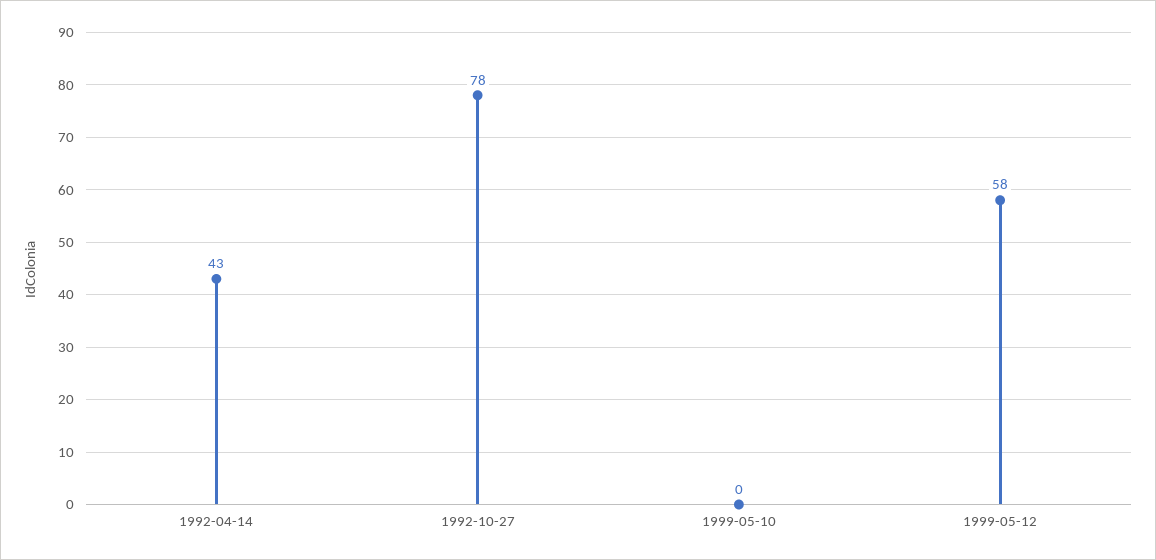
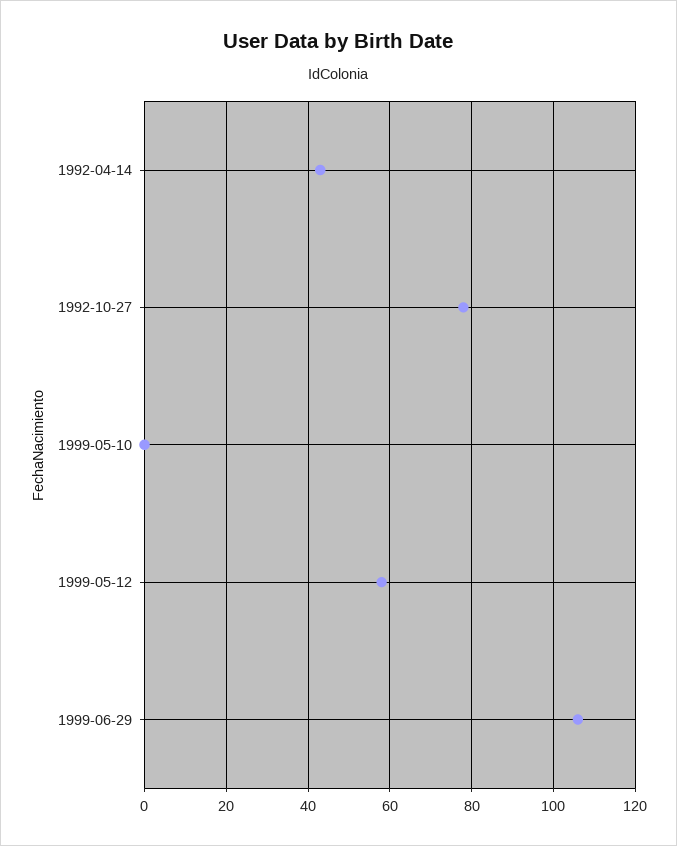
1999-06-29: none -> 105

